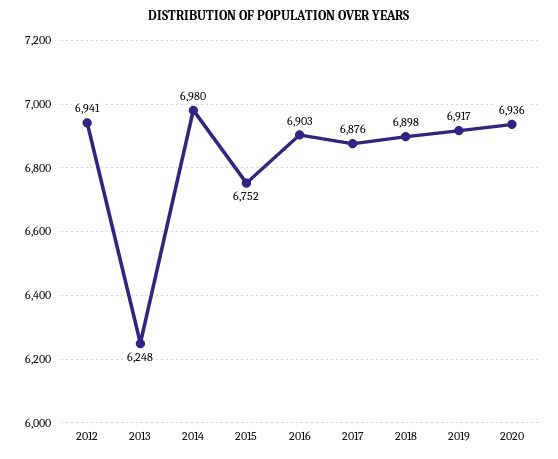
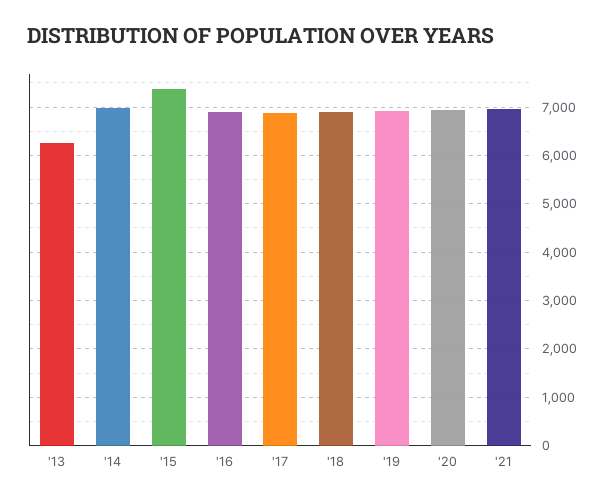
2012: 6941 -> none
2015: 6752 -> 7400
'21: none -> 7000

